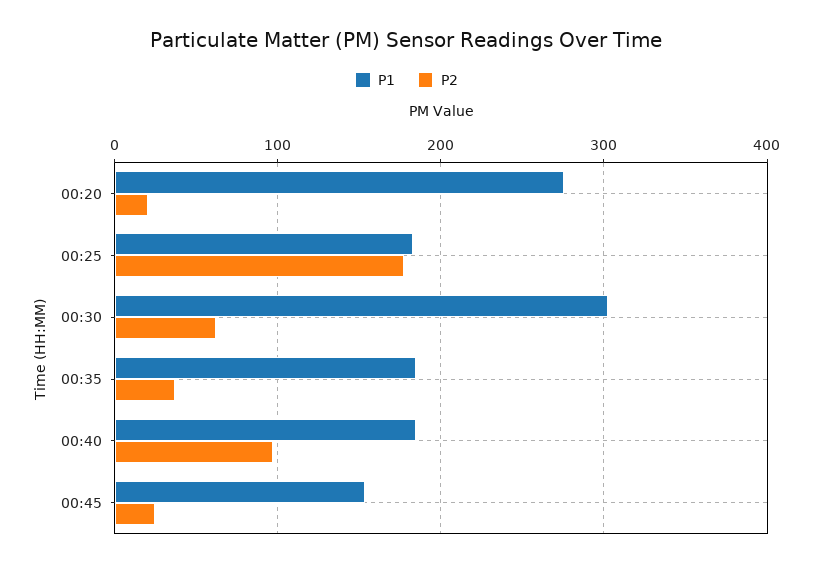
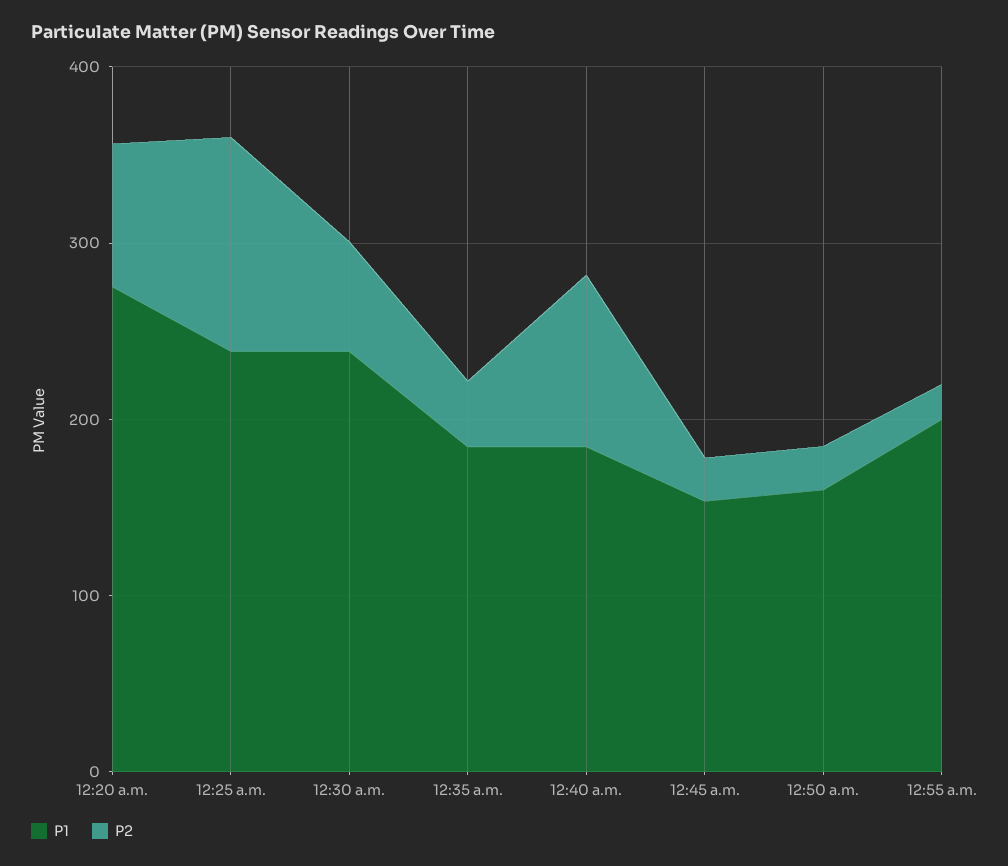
P2, 00:20: 20 -> 80
P1, 00:25: 180 -> 240
P2, 00:25: 180 -> 120
P1, 00:30: 300 -> 240
P1, 12:50 a.m.: none -> 160
P2, 12:50 a.m.: none -> 20
P1, 12:55 a.m.: none -> 200
P2, 12:55 a.m.: none -> 20

